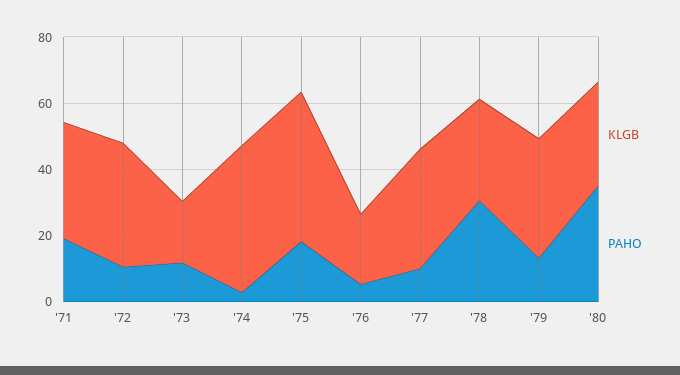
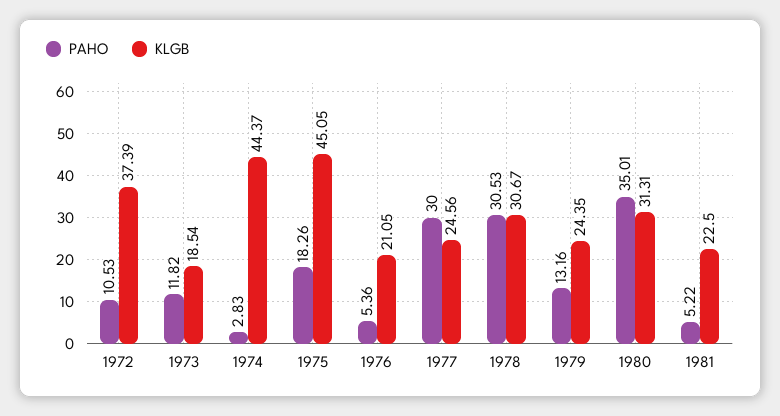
KLGB, '71: 35 -> none
PAHO, '71: 20 -> none
KLGB, '77: 35 -> 24.56
PAHO, '77: 10 -> 30
KLGB, '79: 35 -> 24.35
PAHO, 1981: none -> 5.22
KLGB, 1981: none -> 22.5

